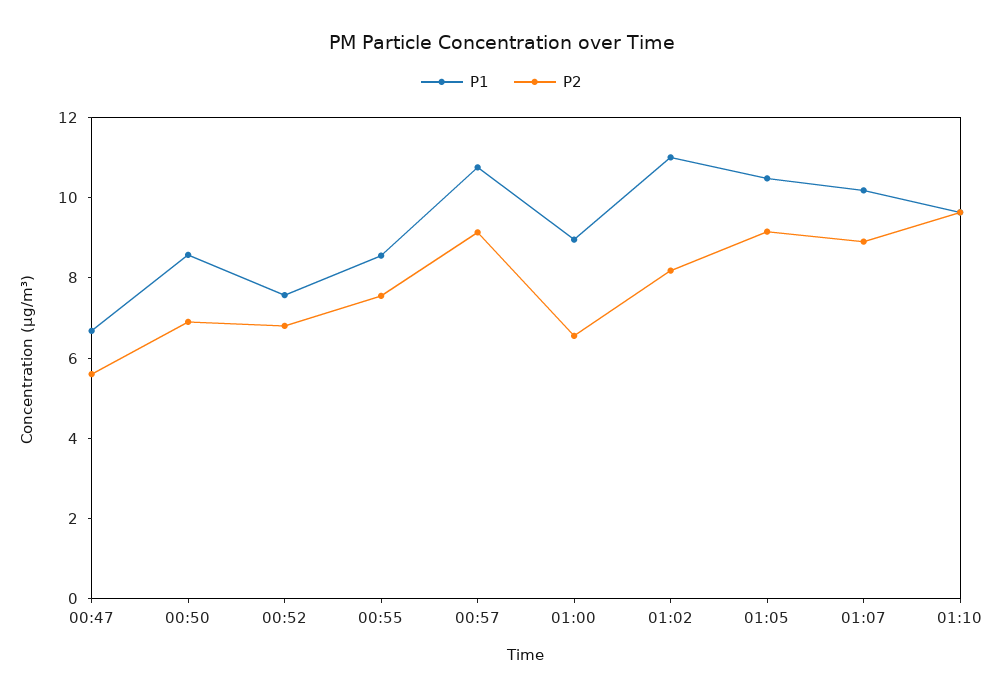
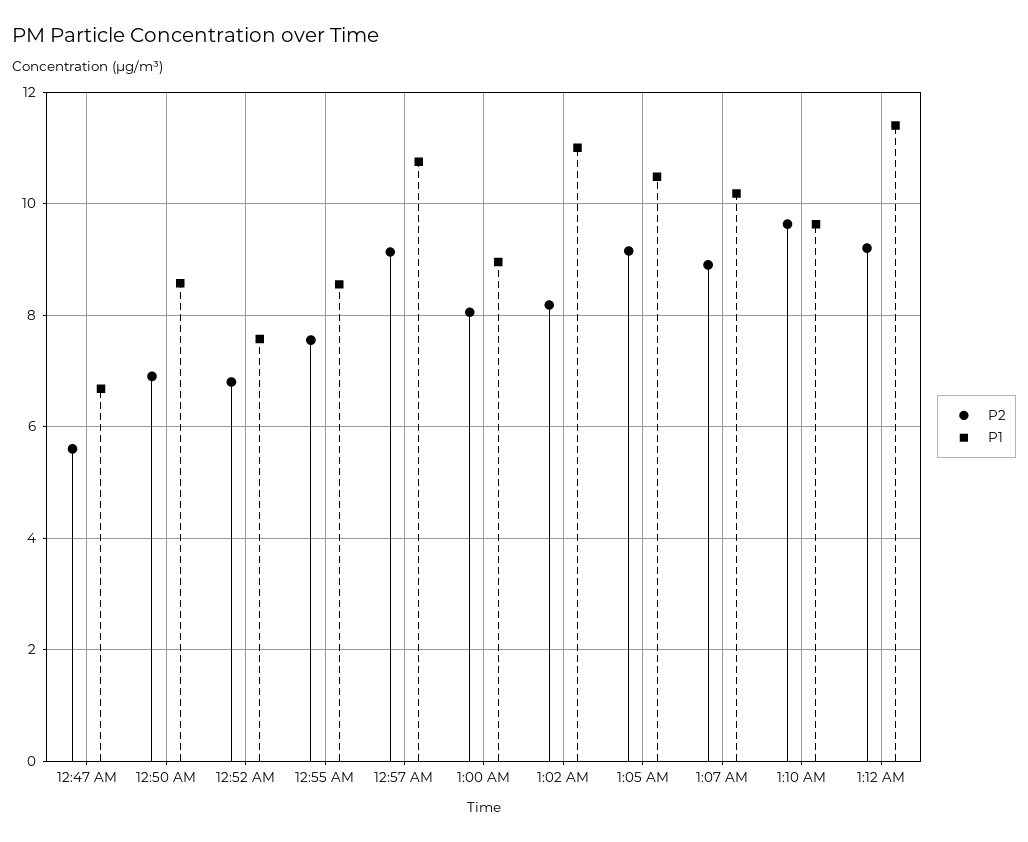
P2, 01:00: 6.5 -> 8
P2, 1:12 AM: none -> 9.2
P1, 1:12 AM: none -> 11.4

